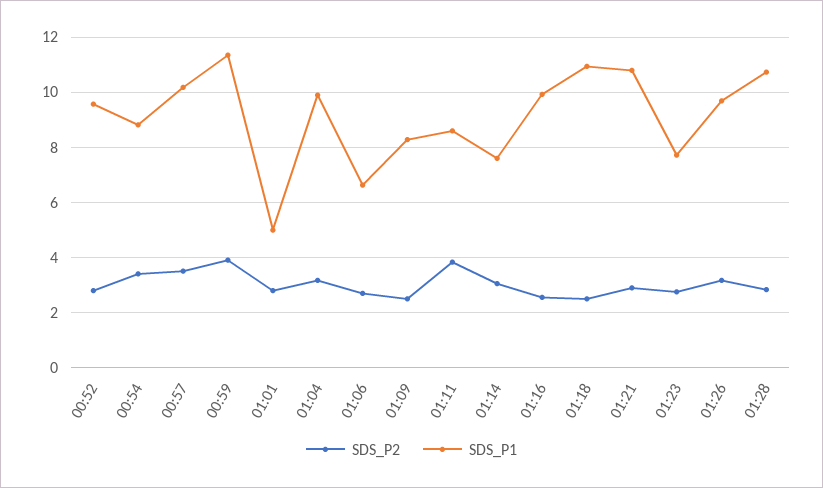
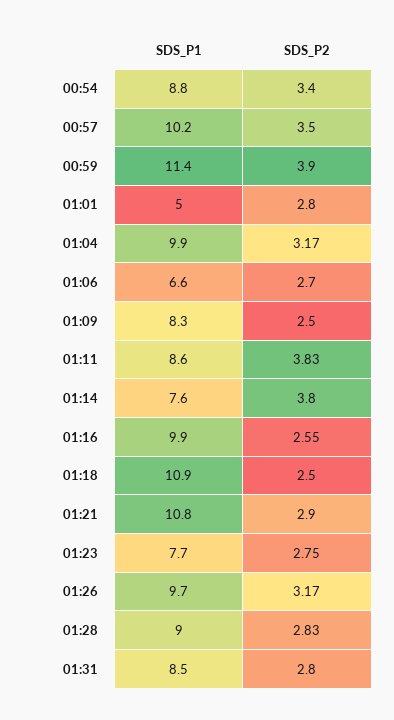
SDS_P2, 00:52: 2.75 -> none
SDS_P1, 00:52: 9.5 -> none
SDS_P2, 01:14: 3 -> 3.8
SDS_P1, 01:28: 10.75 -> 9
SDS_P1, 01:31: none -> 8.5
SDS_P2, 01:31: none -> 2.8

